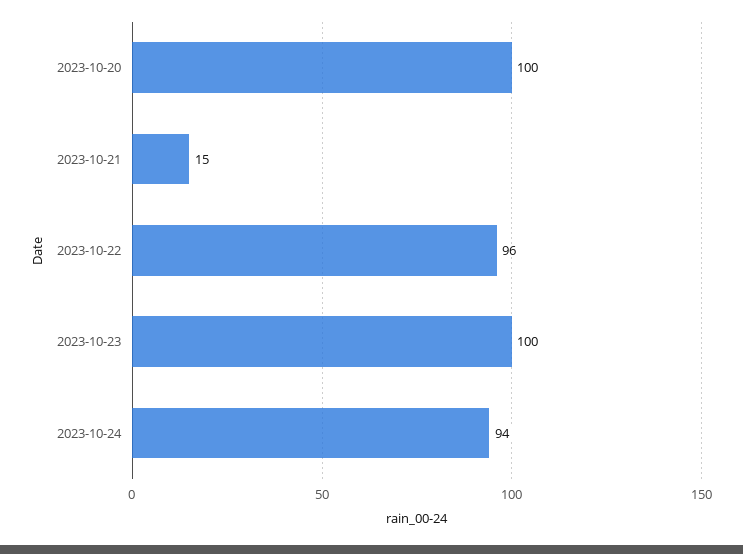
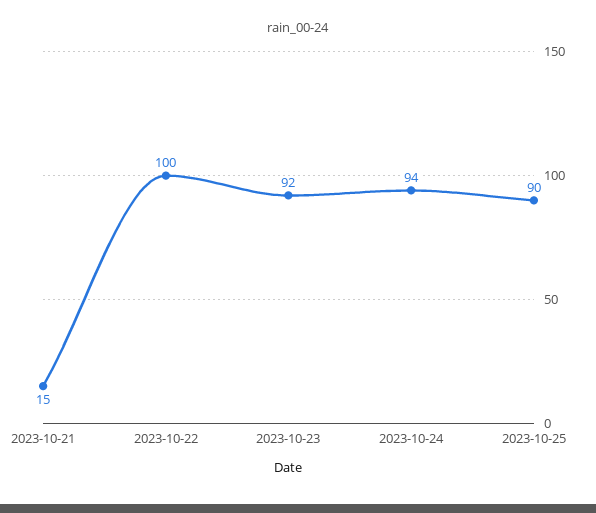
2023-10-20: 100 -> none
2023-10-22: 96 -> 100
2023-10-23: 100 -> 92
2023-10-25: none -> 90

